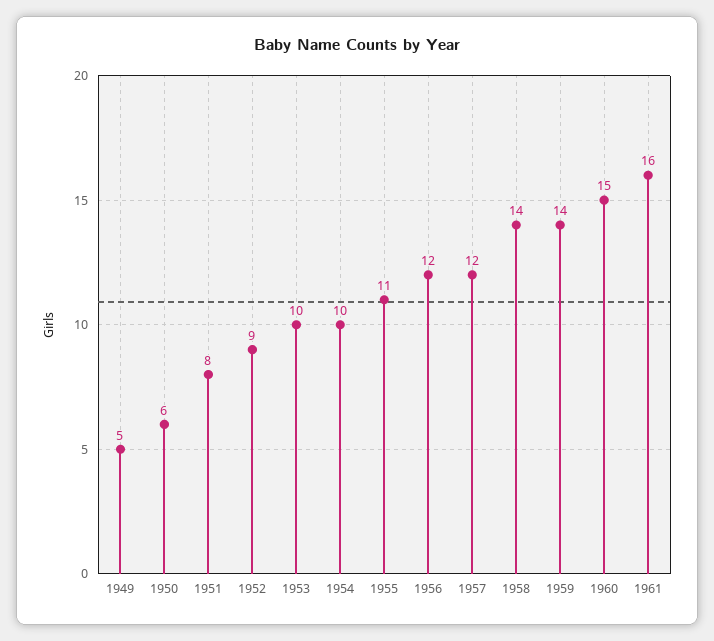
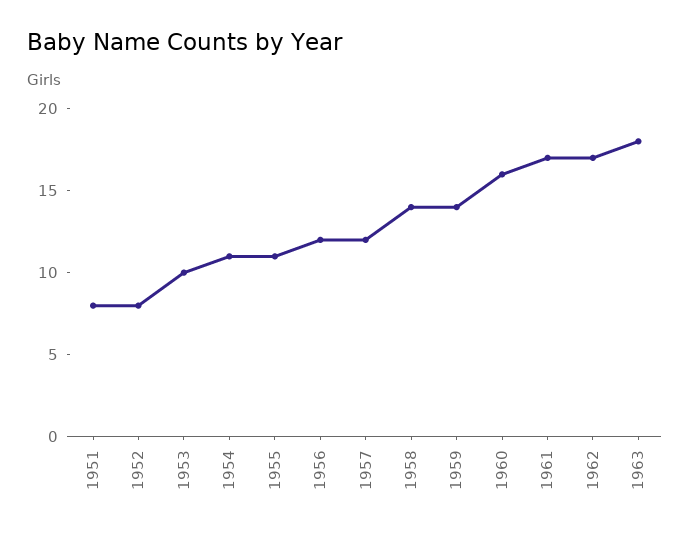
1949: 5 -> none
1950: 6 -> none
1952: 9 -> 8
1954: 10 -> 11
1960: 15 -> 16
1961: 16 -> 17
1962: none -> 17
1963: none -> 18

